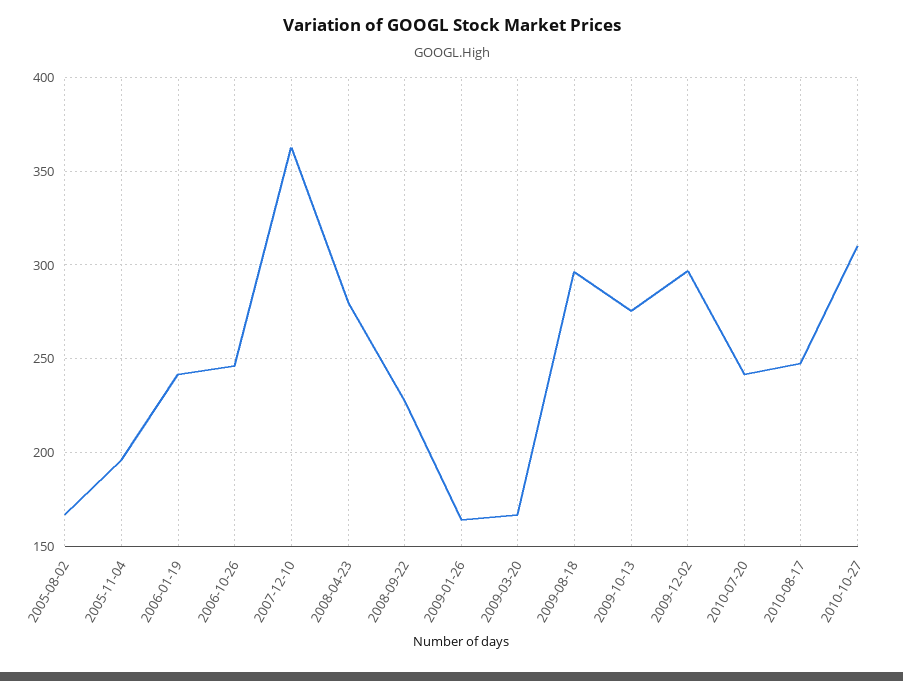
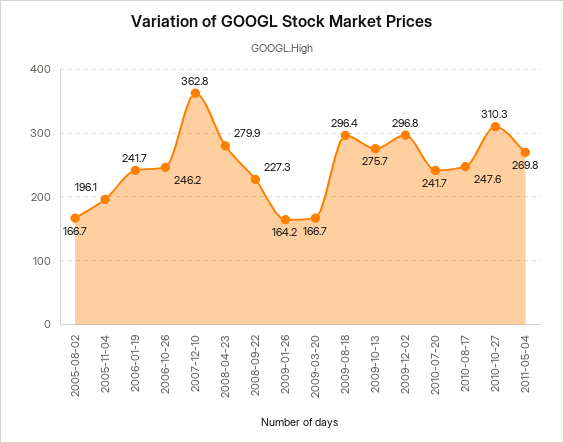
2011-05-04: none -> 269.8

